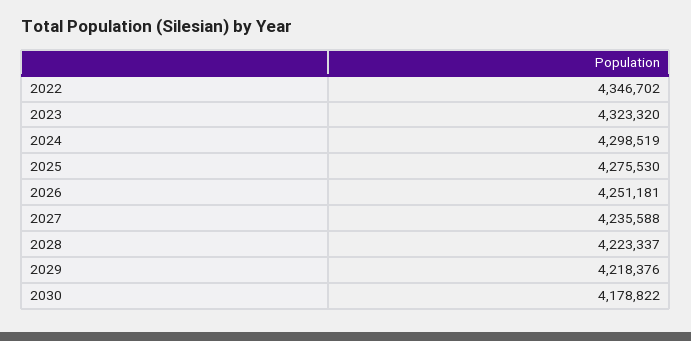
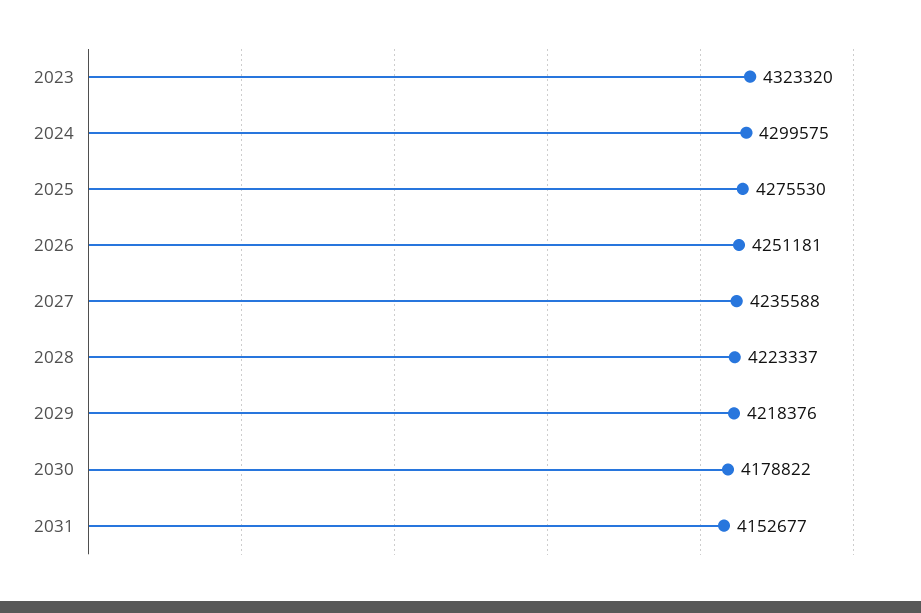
2022: 4346702 -> none
2024: 4298519 -> 4299575
2031: none -> 4152677

